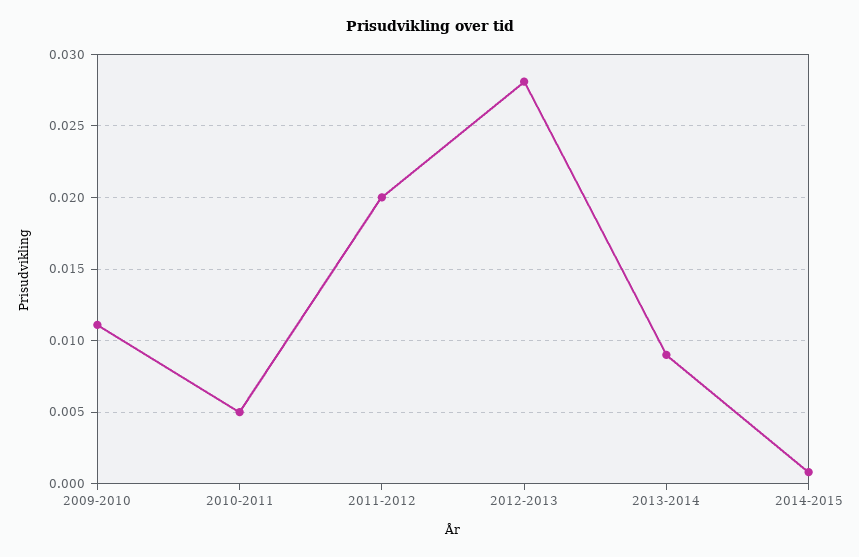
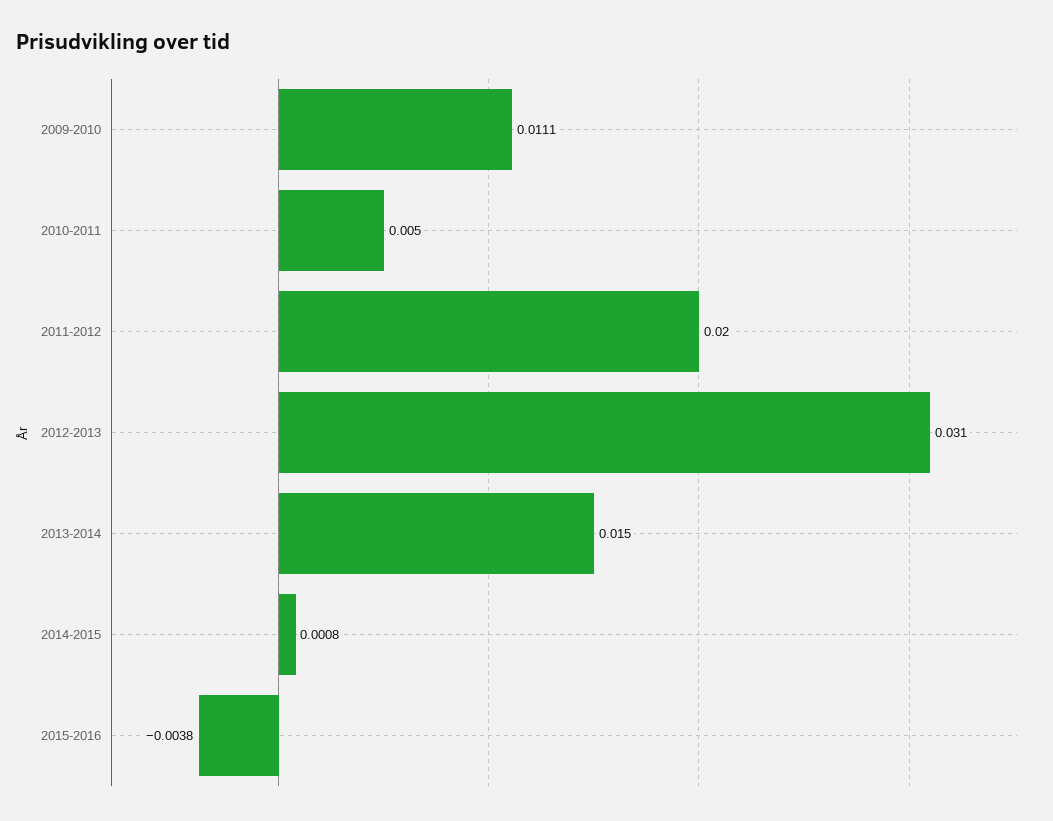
2012-2013: 0.028 -> 0.031
2013-2014: 0.009 -> 0.015
2015-2016: none -> -0.0038

